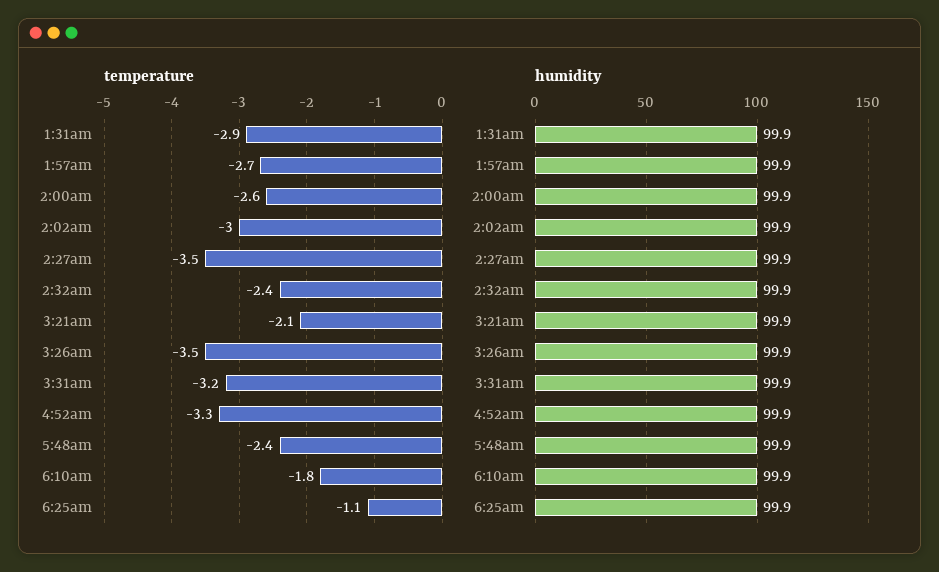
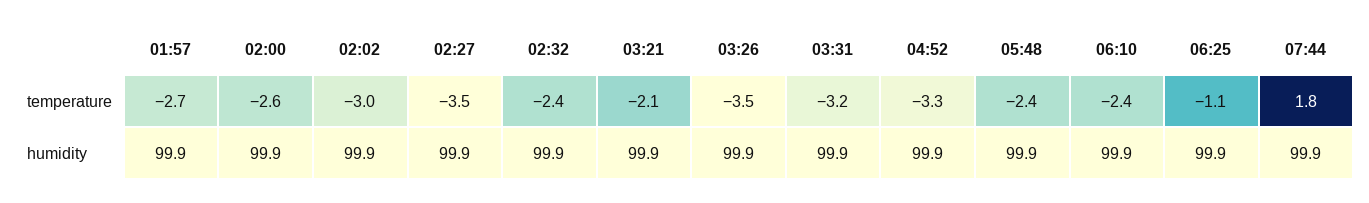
temperature, 1:31am: -2.9 -> none
temperature, 6:10am: -1.8 -> -2.4
humidity, 1:31am: 99.9 -> none
temperature, 07:44: none -> 1.8
humidity, 07:44: none -> 99.9

